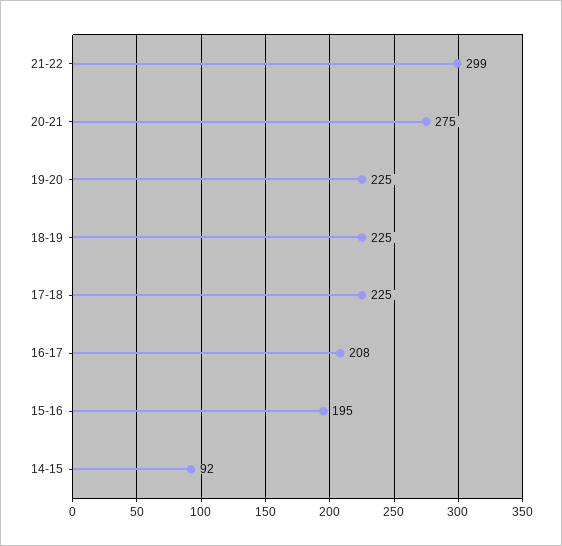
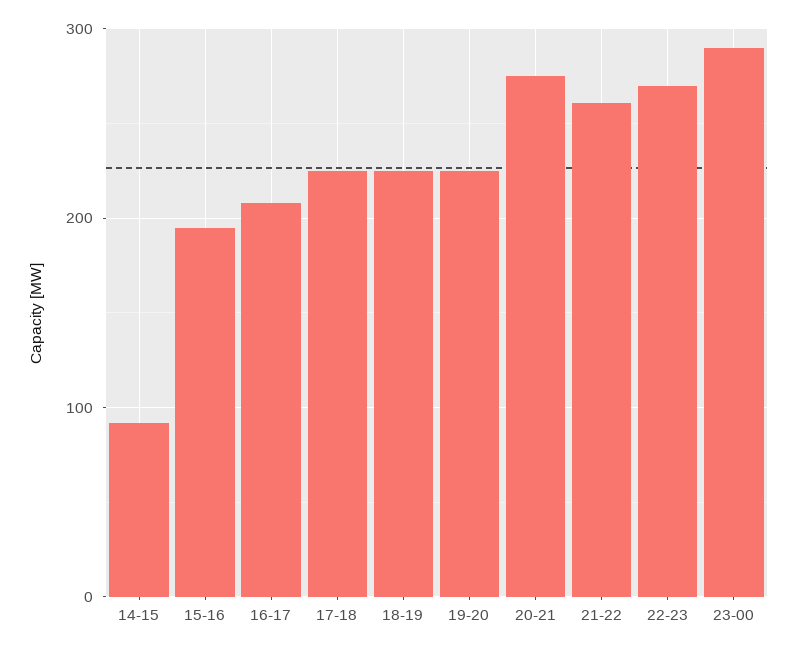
21-22: 299 -> 260
22-23: none -> 270
23-00: none -> 290

